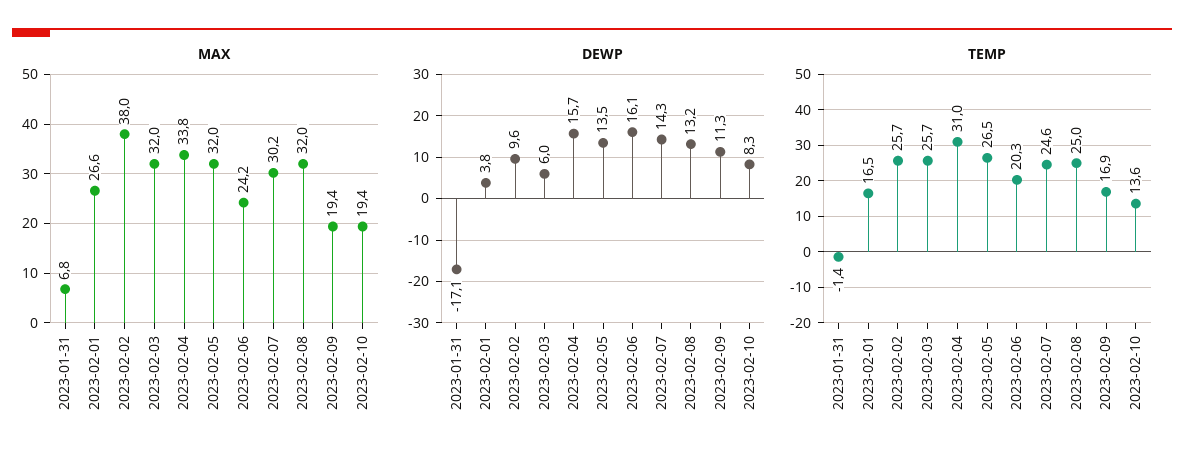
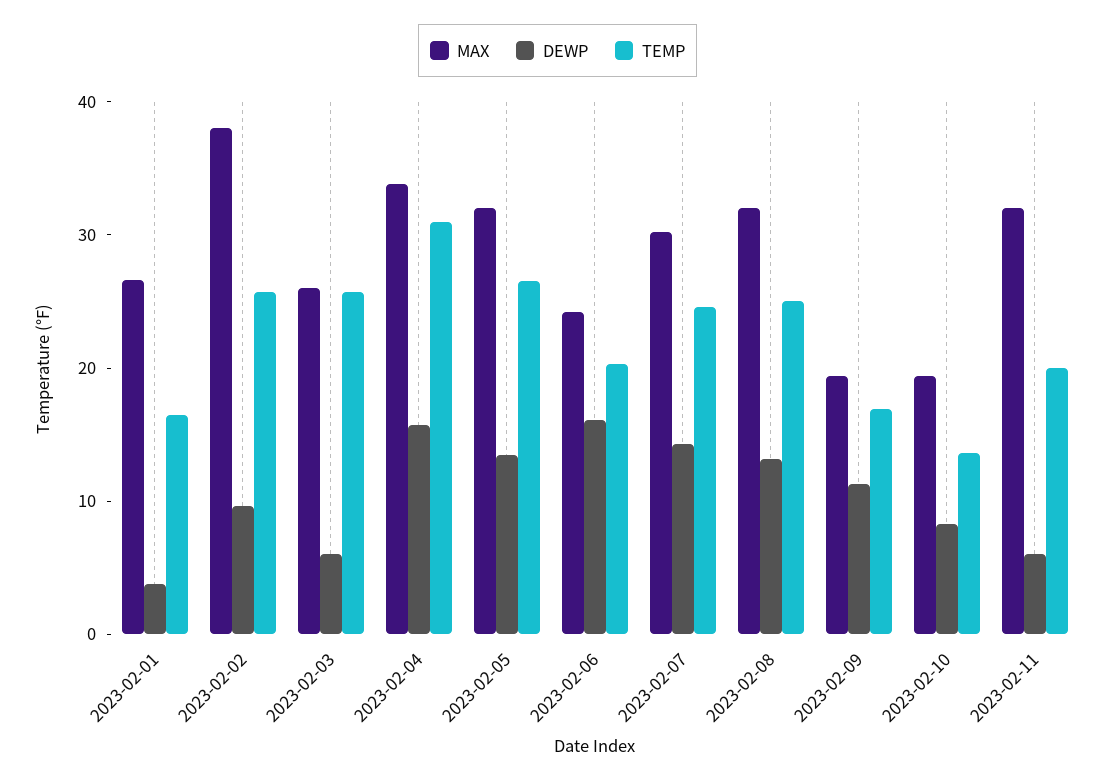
MAX, 2023-01-31: 6.8 -> none
MAX, 2023-02-03: 32 -> 26
DEWP, 2023-01-31: -17.1 -> none
TEMP, 2023-01-31: -1.4 -> none
MAX, 2023-02-11: none -> 32
DEWP, 2023-02-11: none -> 6
TEMP, 2023-02-11: none -> 20

